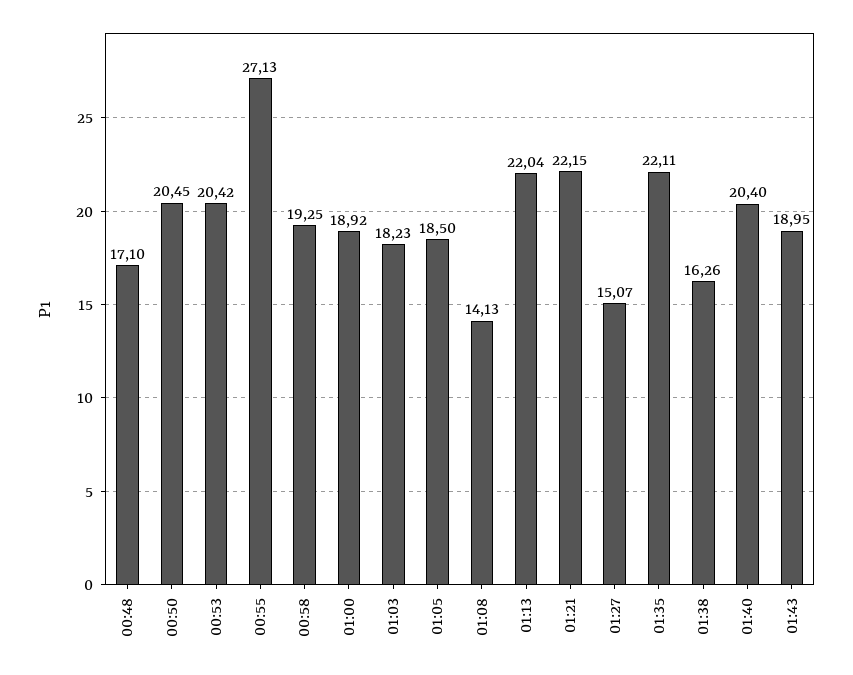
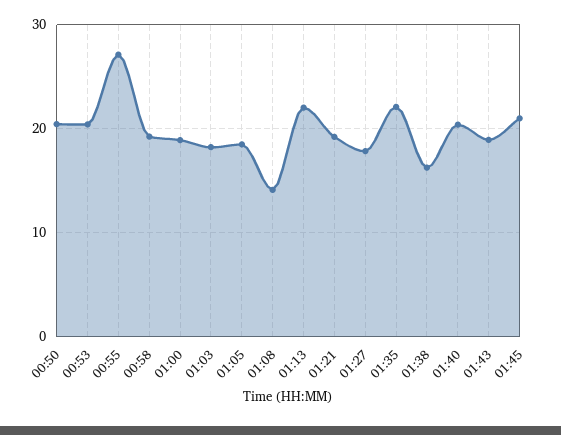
00:48: 17.1 -> none
01:21: 22.15 -> 19
01:27: 15.07 -> 18
01:45: none -> 21

